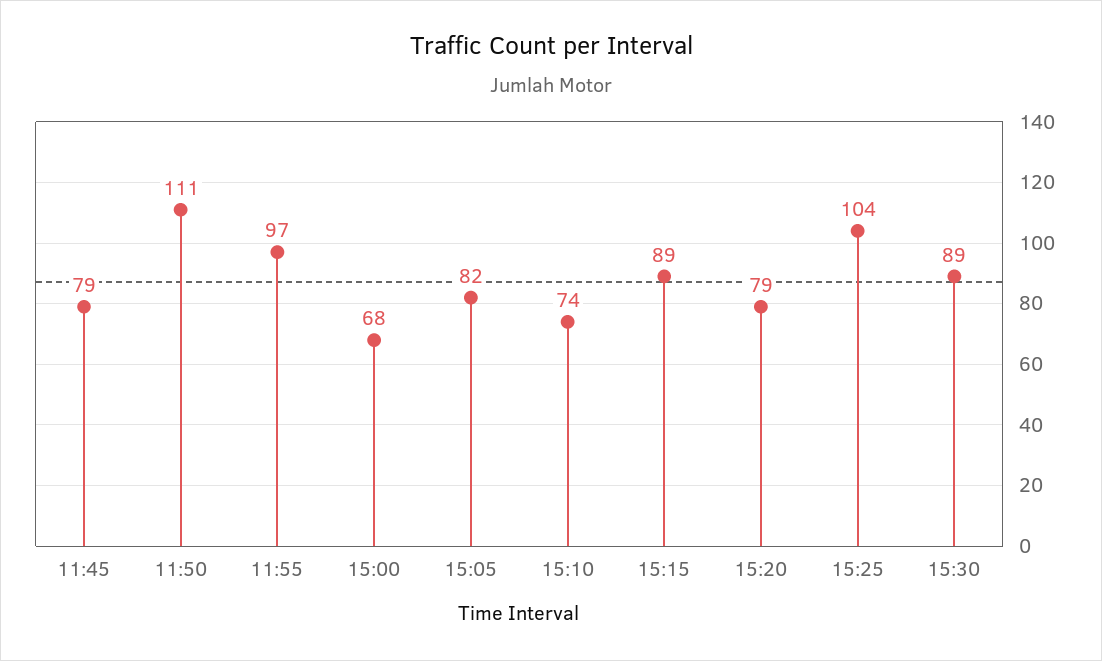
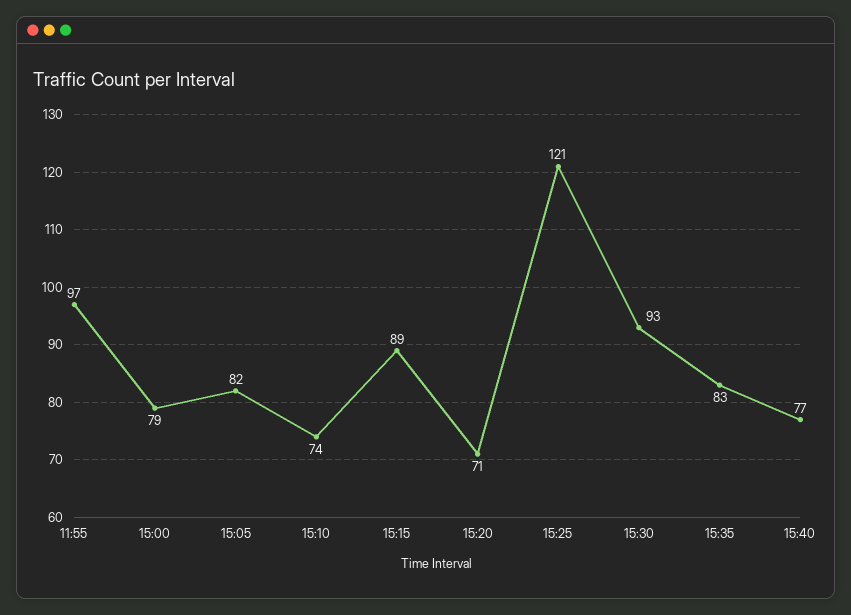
11:45: 79 -> none
11:50: 111 -> none
15:00: 68 -> 79
15:20: 79 -> 71
15:25: 104 -> 121
15:30: 89 -> 93
15:35: none -> 83
15:40: none -> 77

